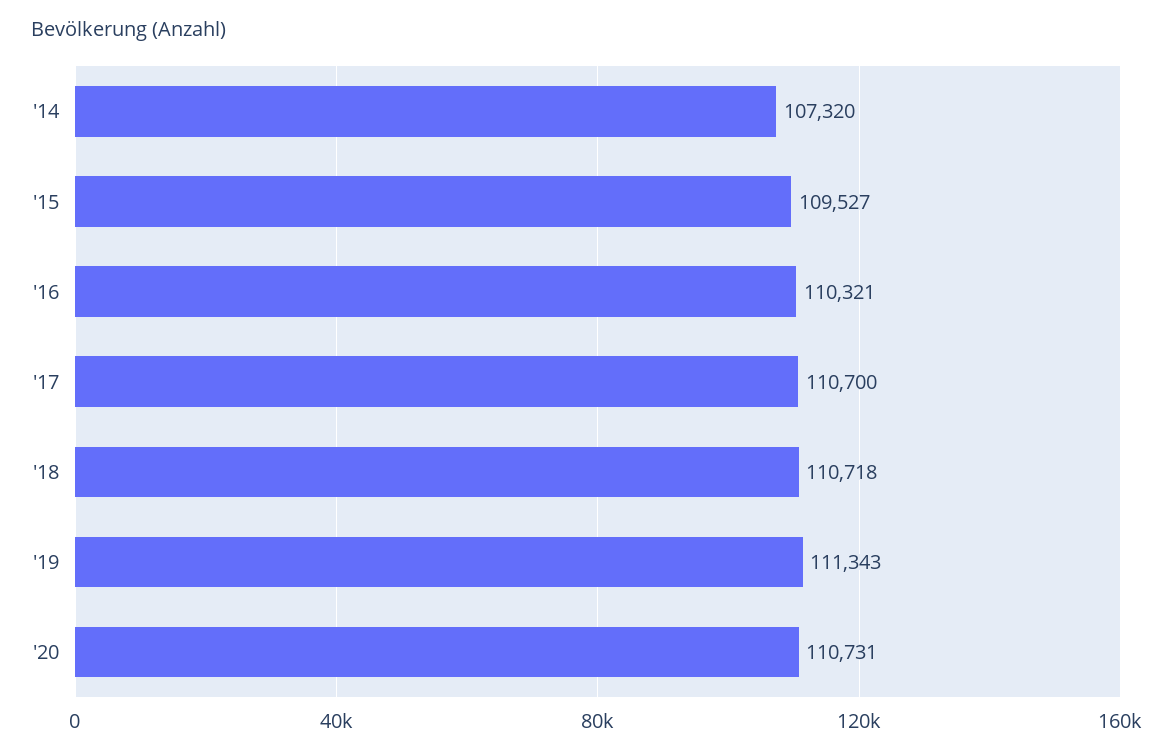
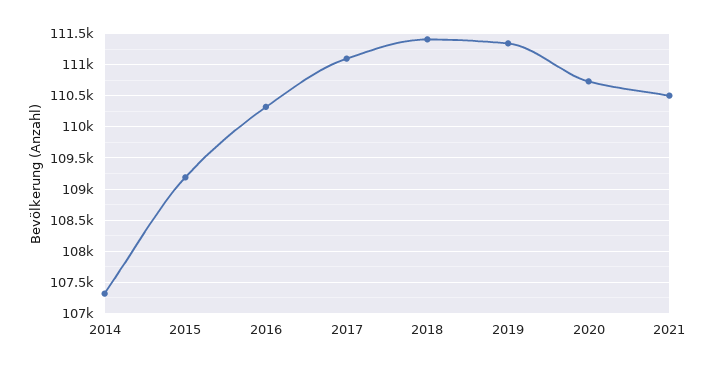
'15: 109527 -> 109200
'17: 110700 -> 111100
'18: 110718 -> 111400
2021: none -> 110500

